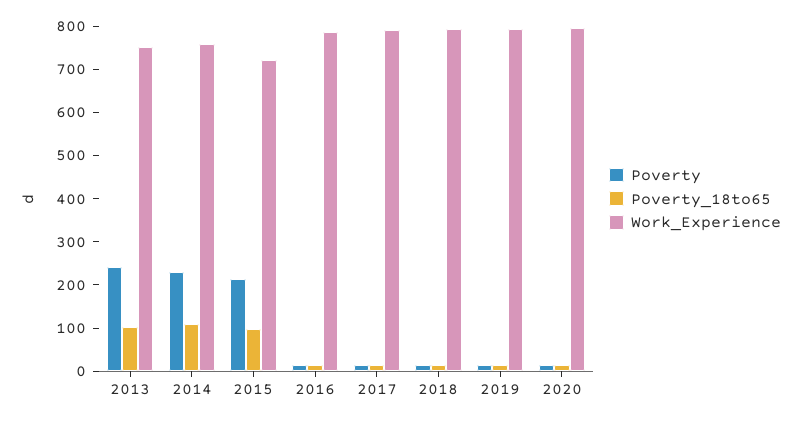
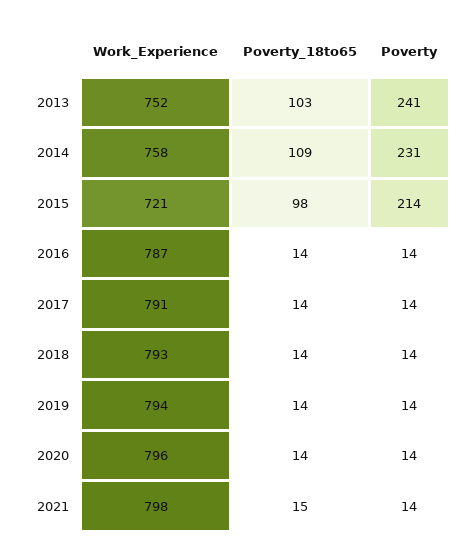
Work_Experience, 2021: none -> 798
Poverty_18to65, 2021: none -> 15
Poverty, 2021: none -> 14

